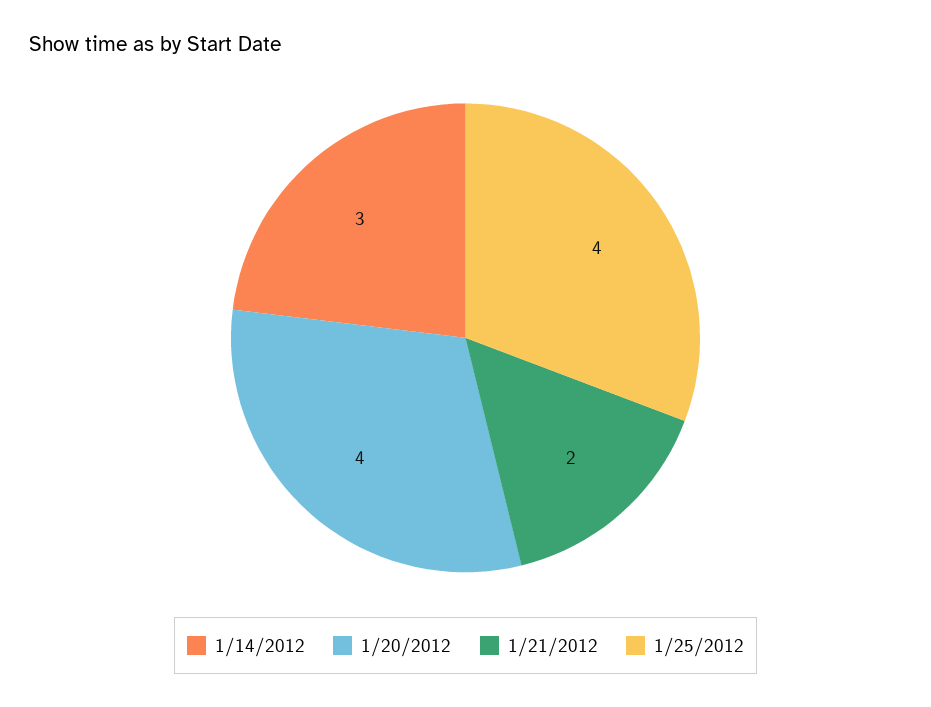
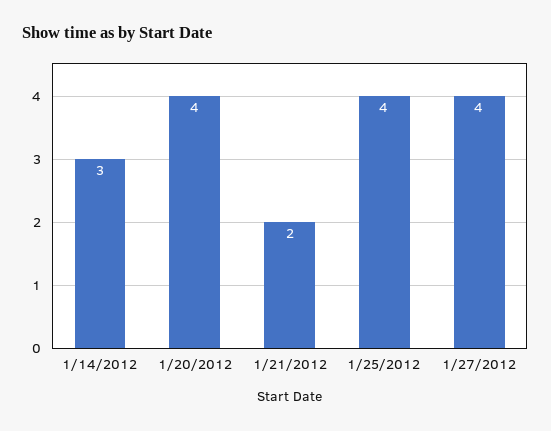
1/27/2012: none -> 4

